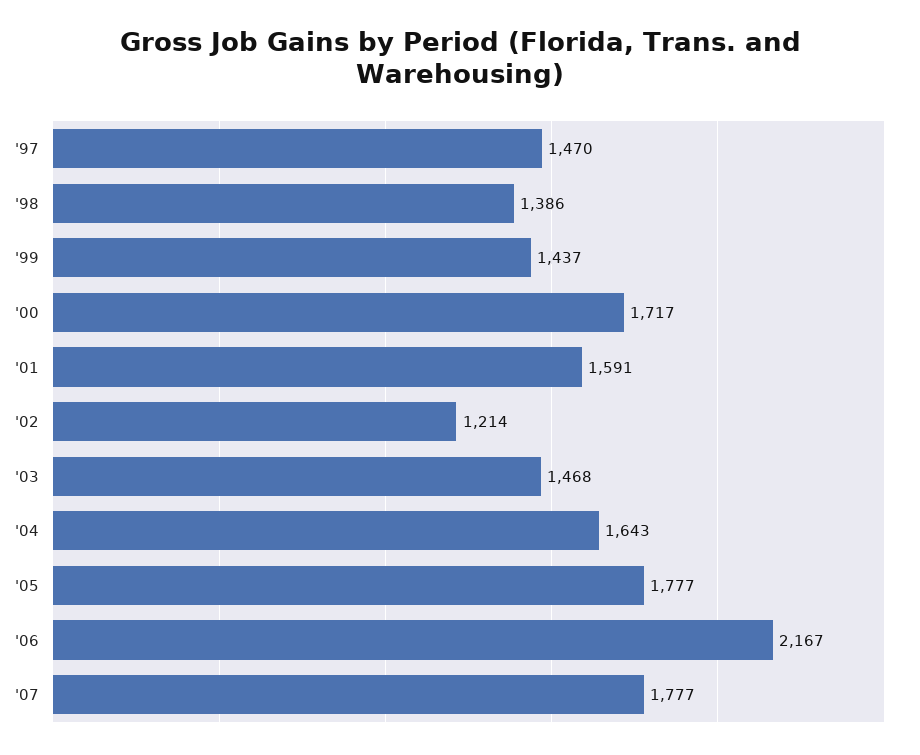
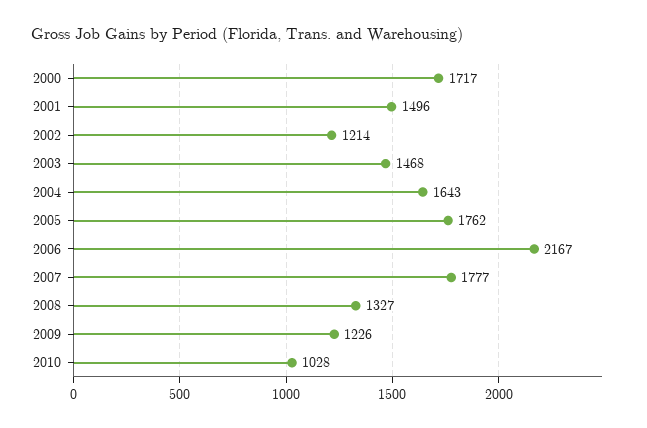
'97: 1470 -> none
'98: 1386 -> none
'99: 1437 -> none
'01: 1591 -> 1496
'05: 1777 -> 1762
2008: none -> 1327
2009: none -> 1226
2010: none -> 1028

